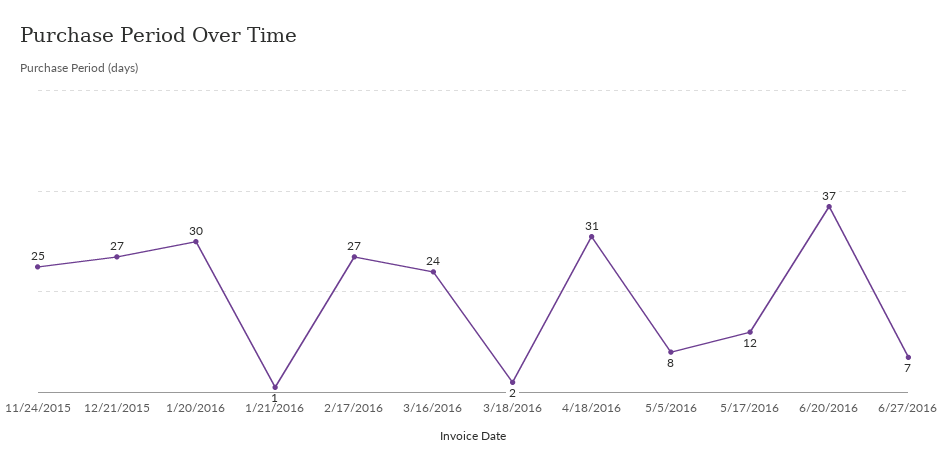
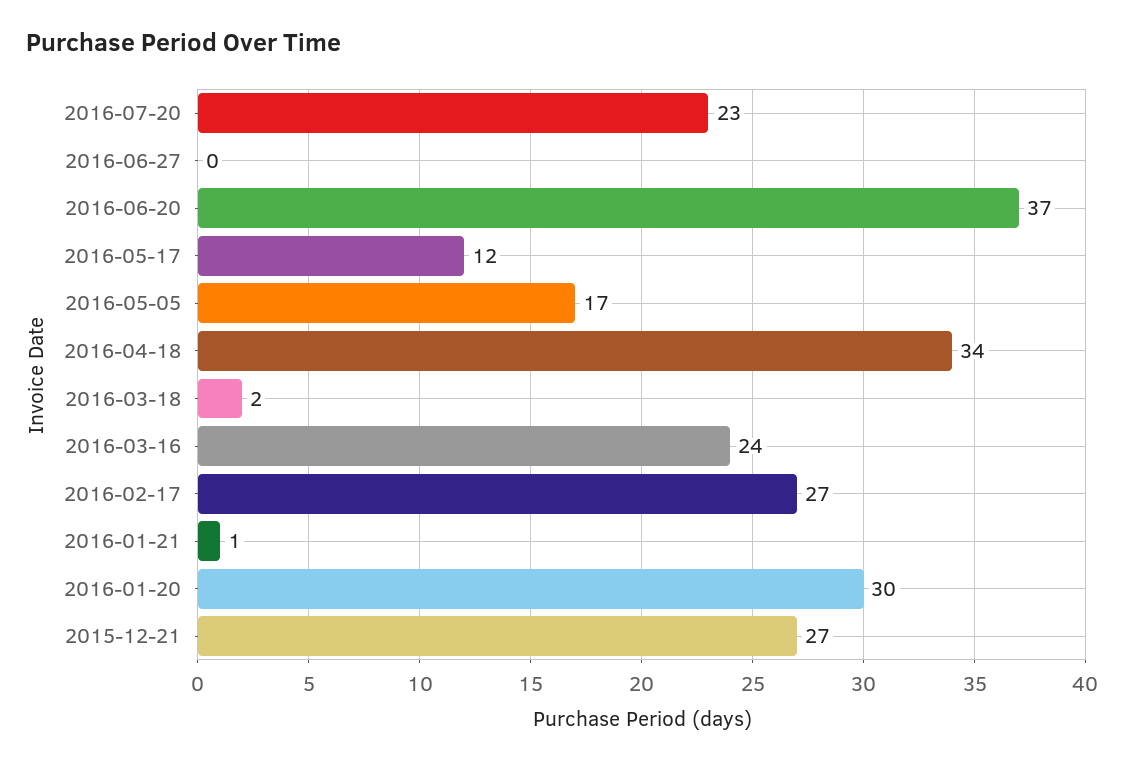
11/24/2015: 25 -> none
4/18/2016: 31 -> 34
5/5/2016: 8 -> 17
6/27/2016: 7 -> 0
2016-07-20: none -> 23

